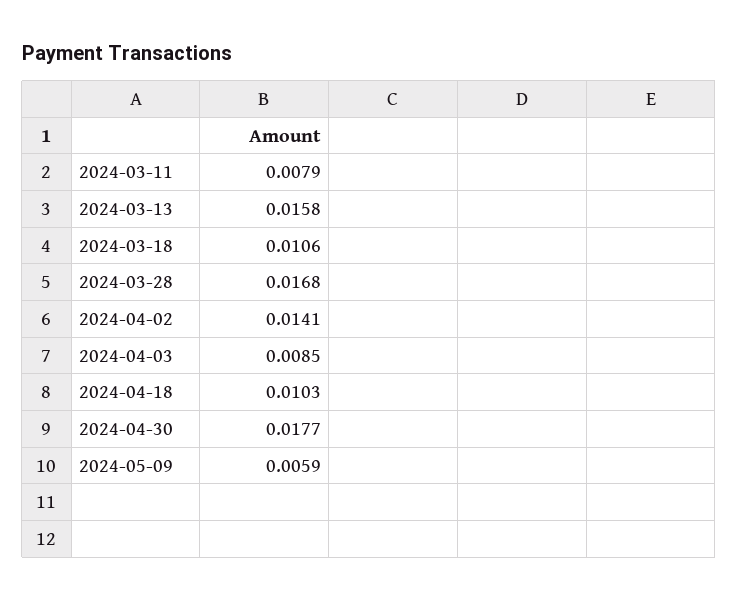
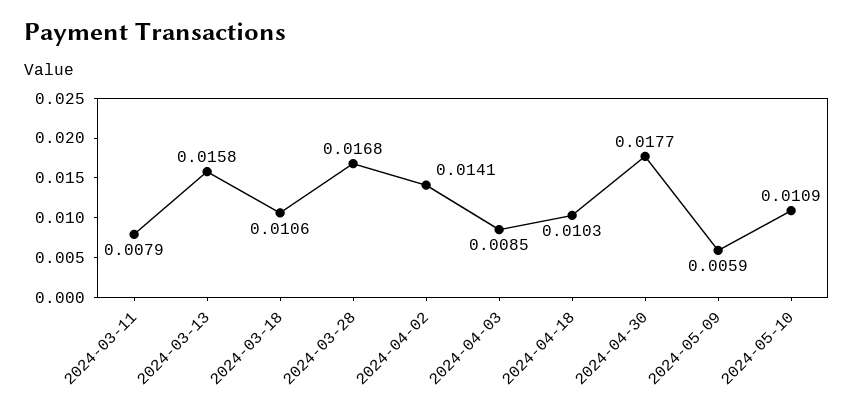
2024-05-10: none -> 0.0109

